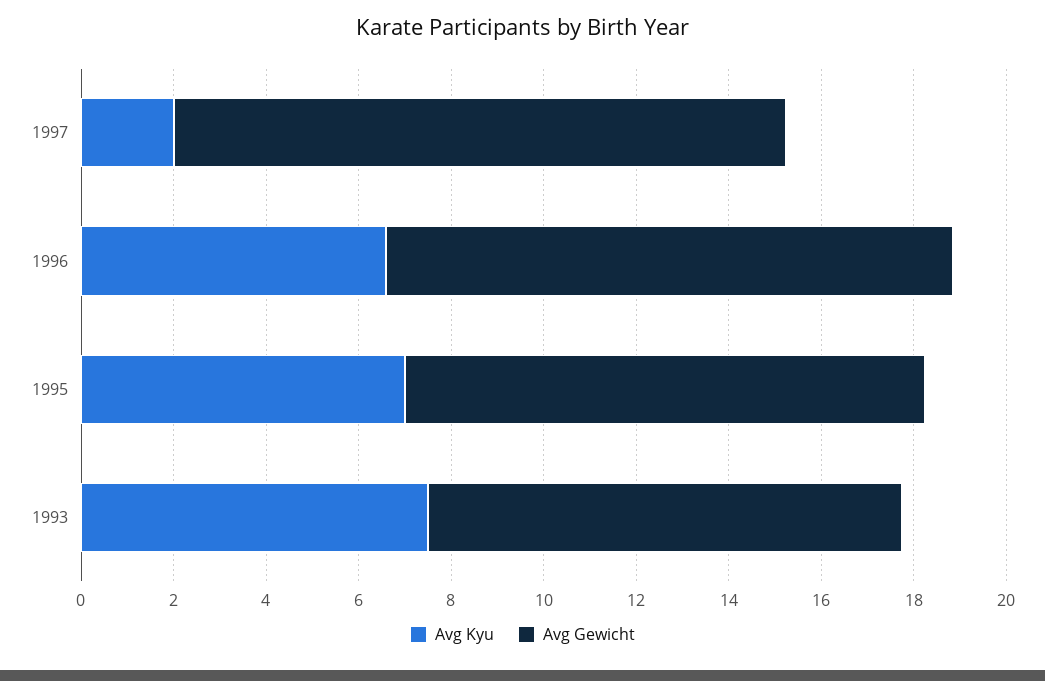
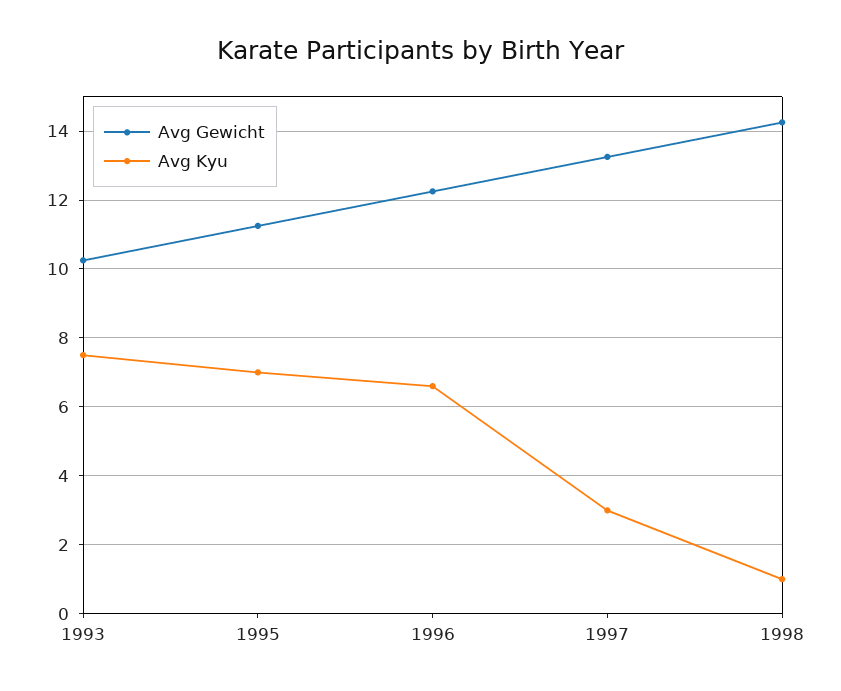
Avg Kyu, 1997: 2 -> 3
Avg Gewicht, 1998: none -> 14.2
Avg Kyu, 1998: none -> 1

